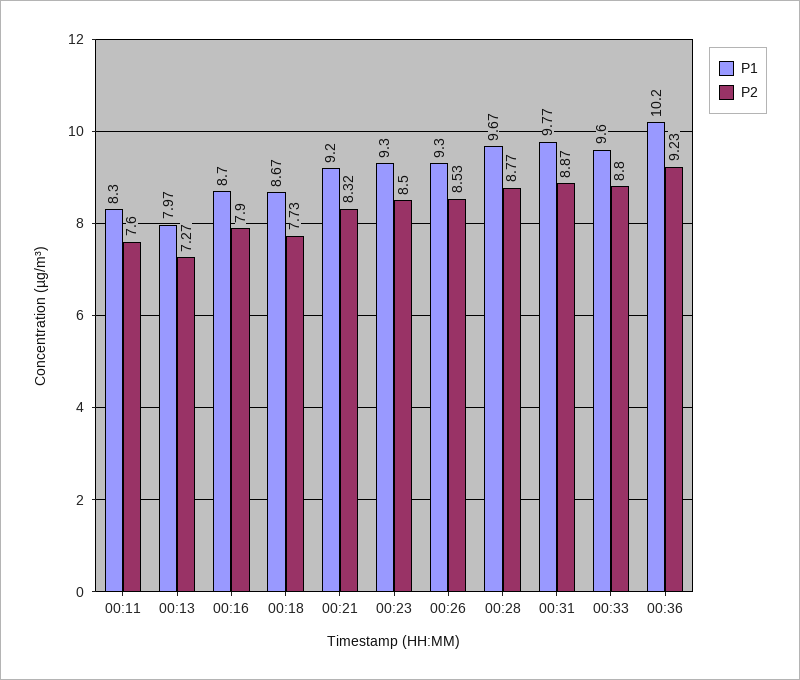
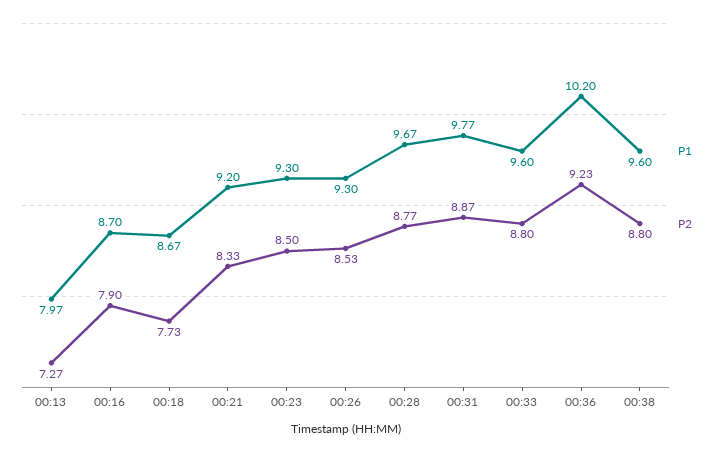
P1, 00:11: 8.3 -> none
P2, 00:11: 7.6 -> none
P2, 00:21: 8.32 -> 8.33
P1, 00:38: none -> 9.6
P2, 00:38: none -> 8.8

